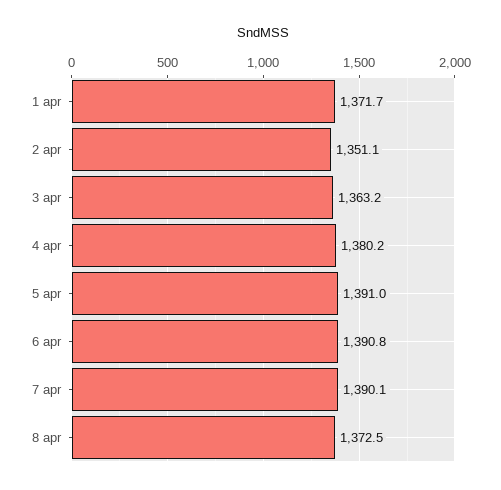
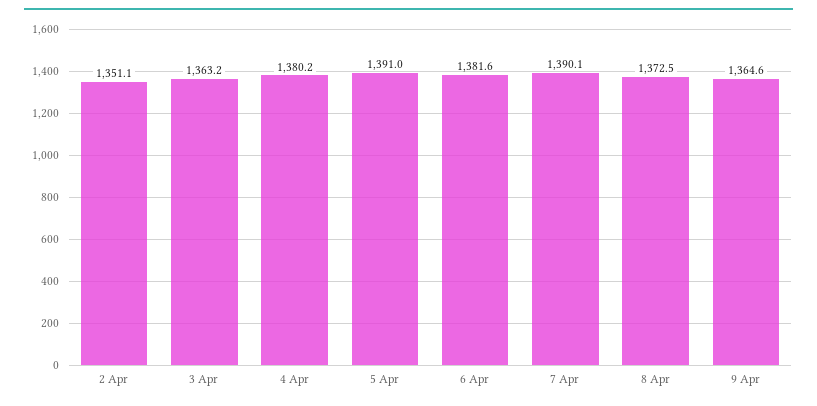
1 apr: 1371.7 -> none
6 apr: 1390.8 -> 1381.6
9 Apr: none -> 1364.6

